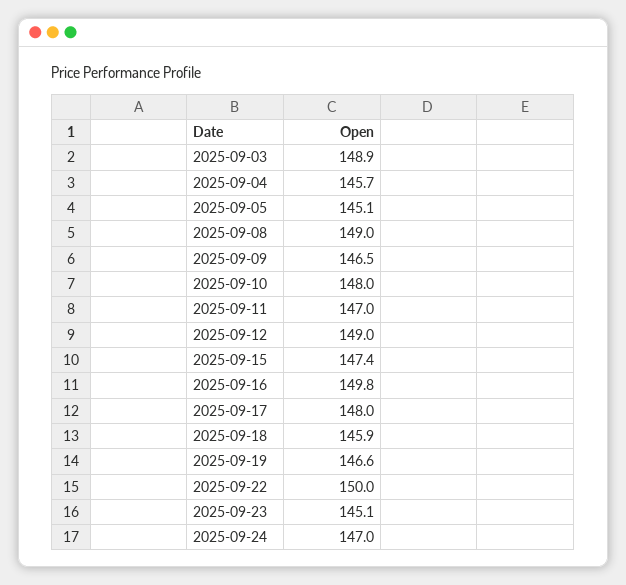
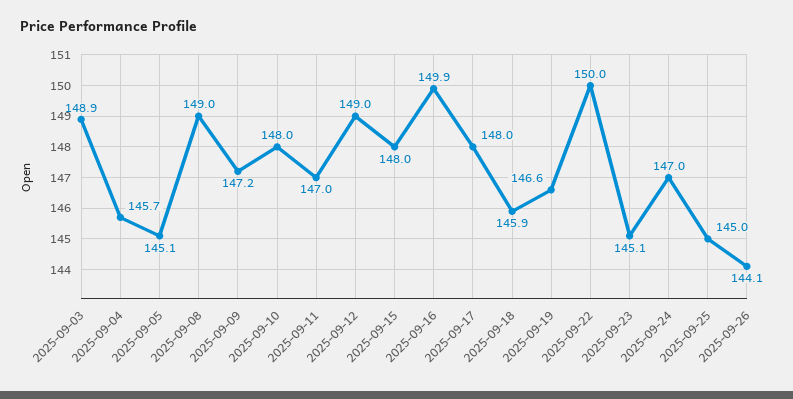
2025-09-09: 146.5 -> 147.2
2025-09-15: 147.4 -> 148
2025-09-16: 149.8 -> 149.9
2025-09-25: none -> 145
2025-09-26: none -> 144.1

